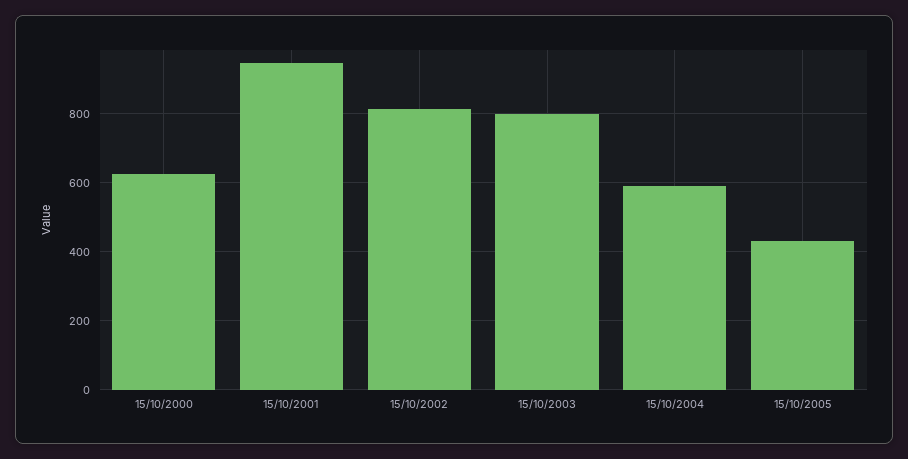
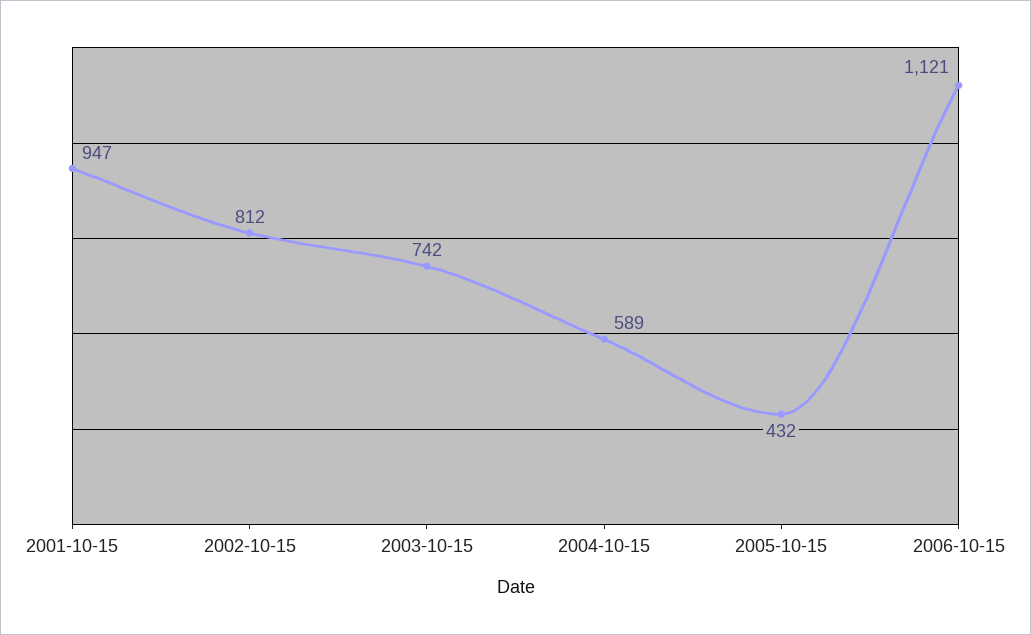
15/10/2000: 620 -> none
15/10/2003: 800 -> 742
2006-10-15: none -> 1121

